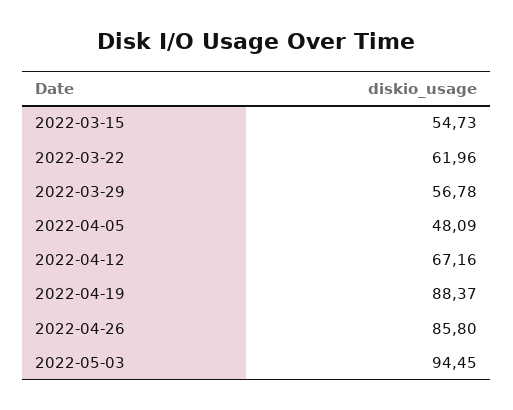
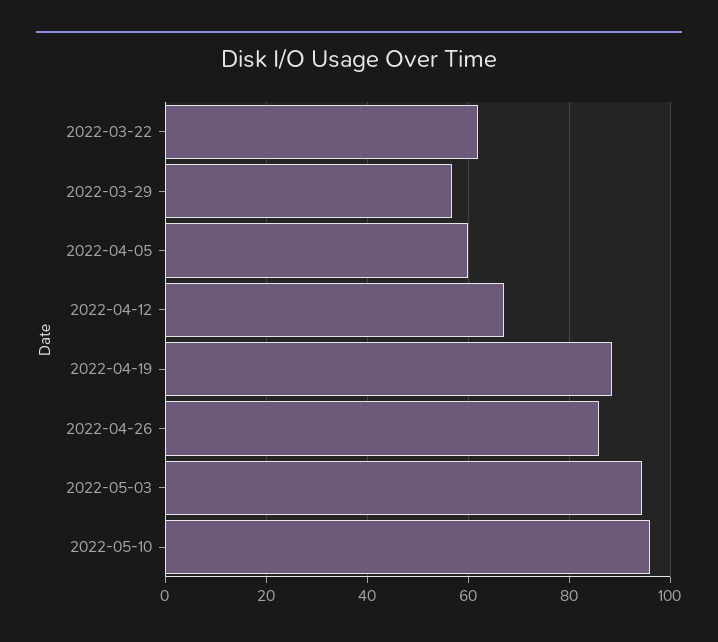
2022-03-15: 54.73 -> none
2022-04-05: 48.09 -> 60
2022-05-10: none -> 96

